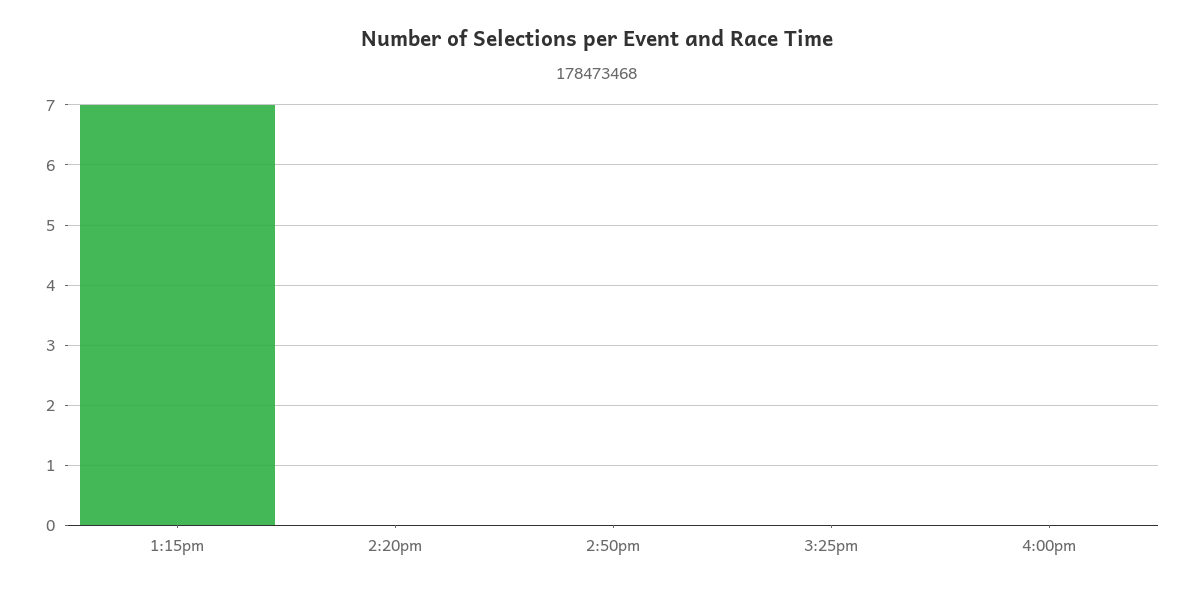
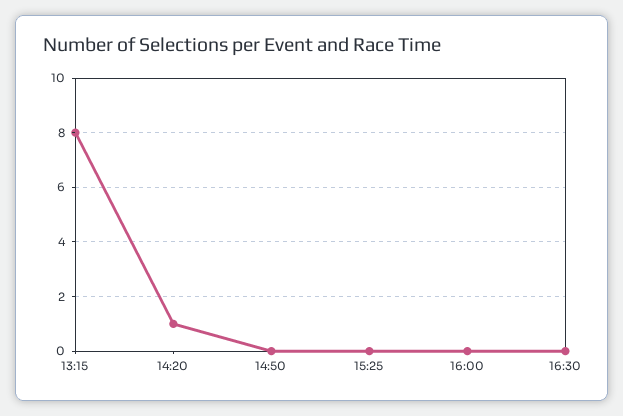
1:15pm: 7 -> 8
2:20pm: 0 -> 1
16:30: none -> 0

